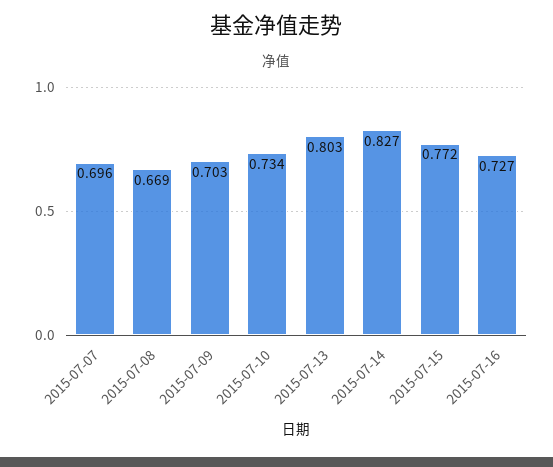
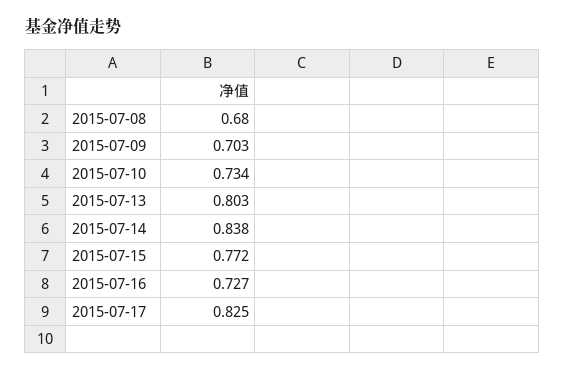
2015-07-07: 0.696 -> none
2015-07-08: 0.669 -> 0.68
2015-07-14: 0.827 -> 0.838
2015-07-17: none -> 0.825

